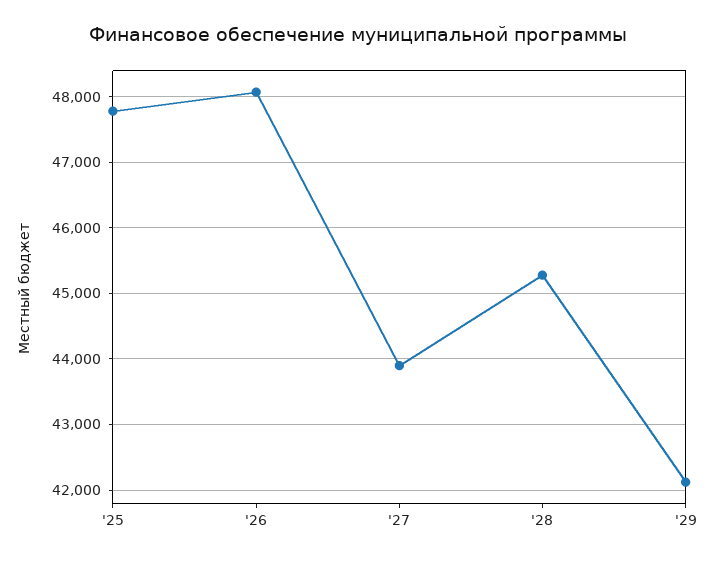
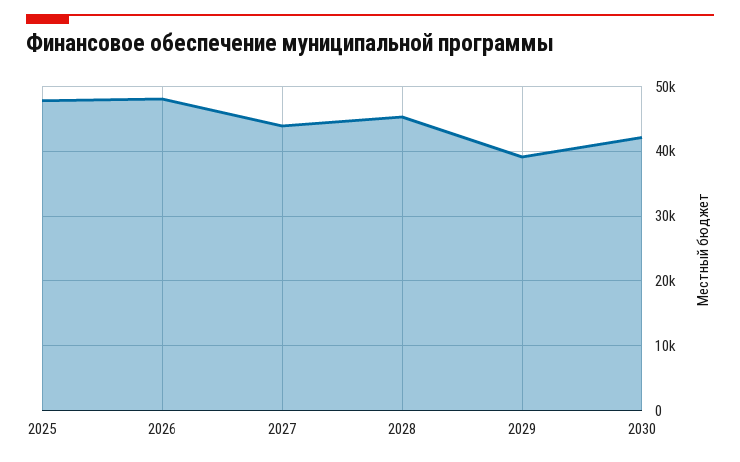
'29: 42100 -> 39000
2030: none -> 42000

